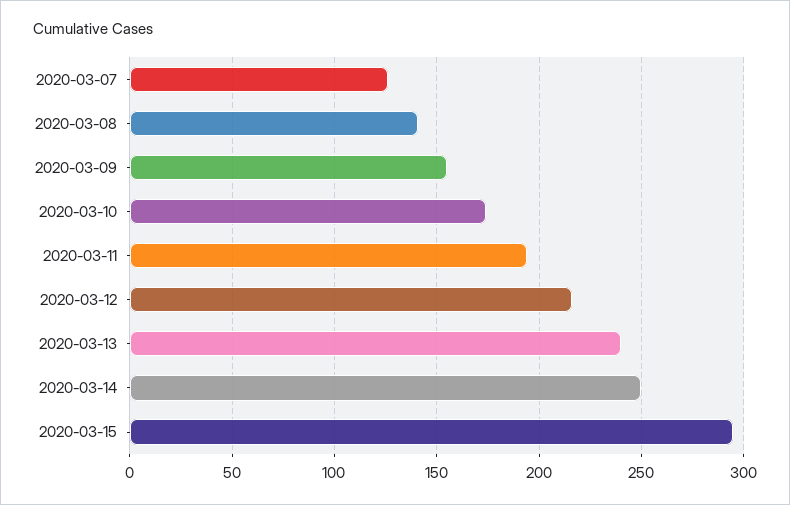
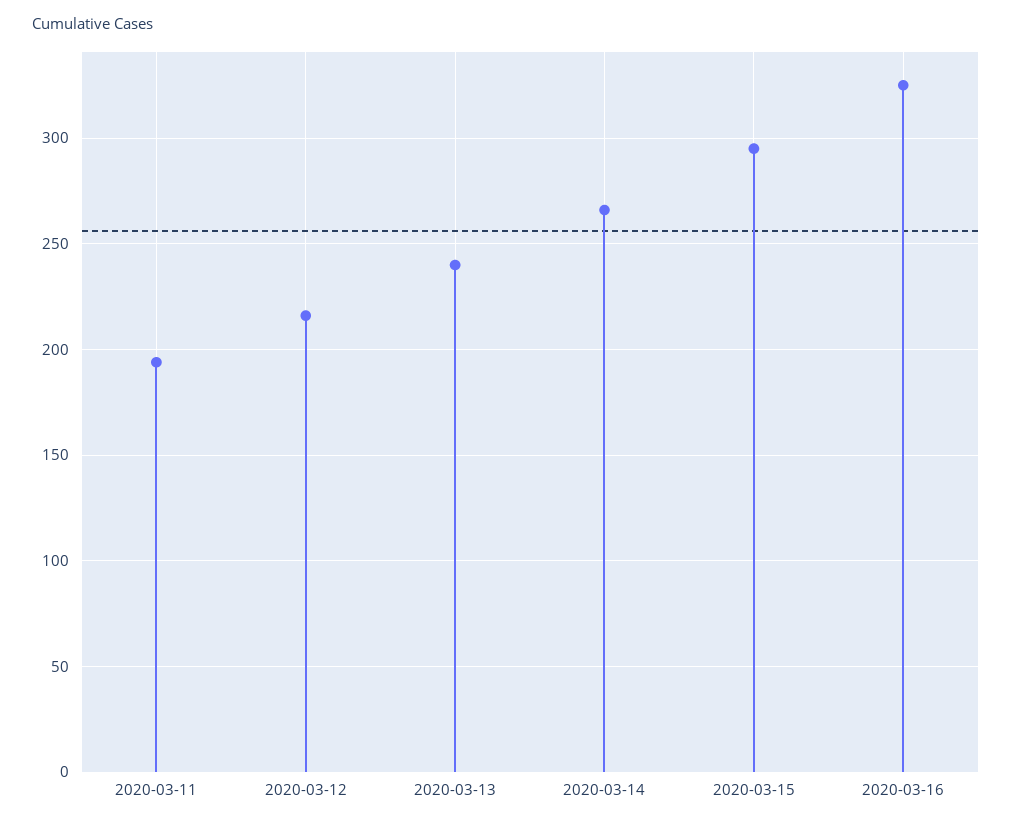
2020-03-07: 125 -> none
2020-03-08: 140 -> none
2020-03-09: 155 -> none
2020-03-10: 175 -> none
2020-03-14: 250 -> 265
2020-03-16: none -> 325

